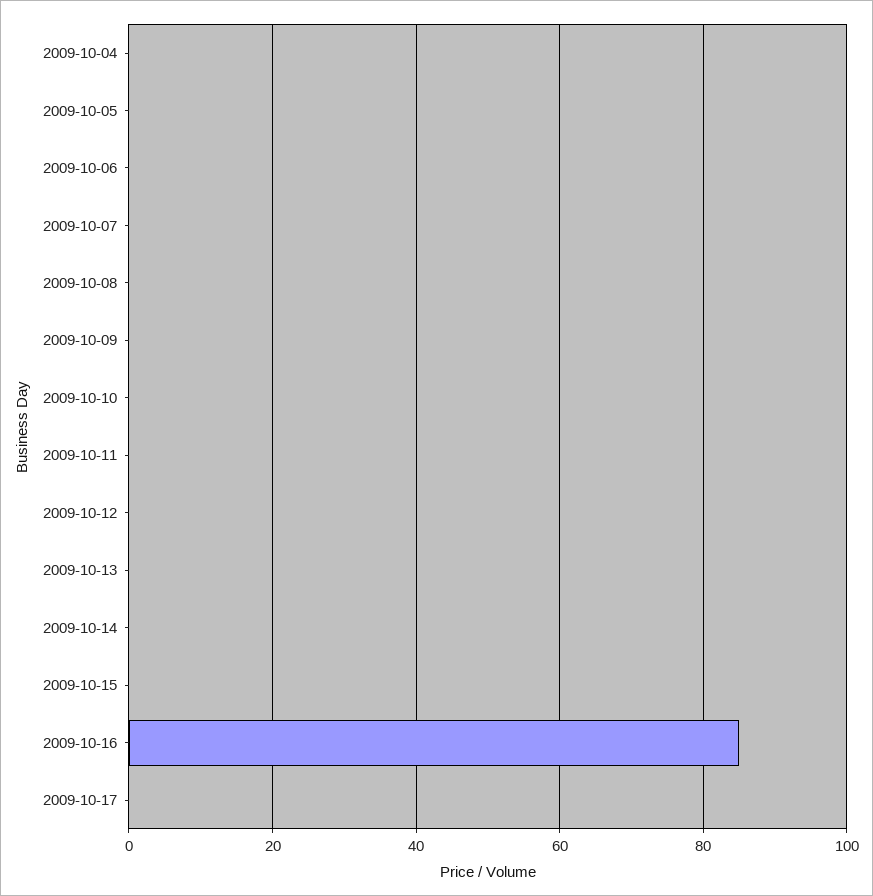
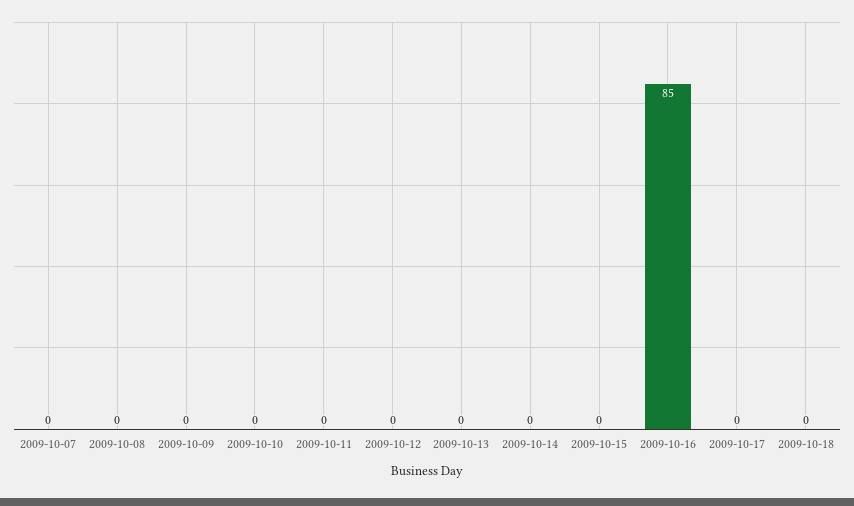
2009-10-04: 0 -> none
2009-10-05: 0 -> none
2009-10-06: 0 -> none
2009-10-18: none -> 0

